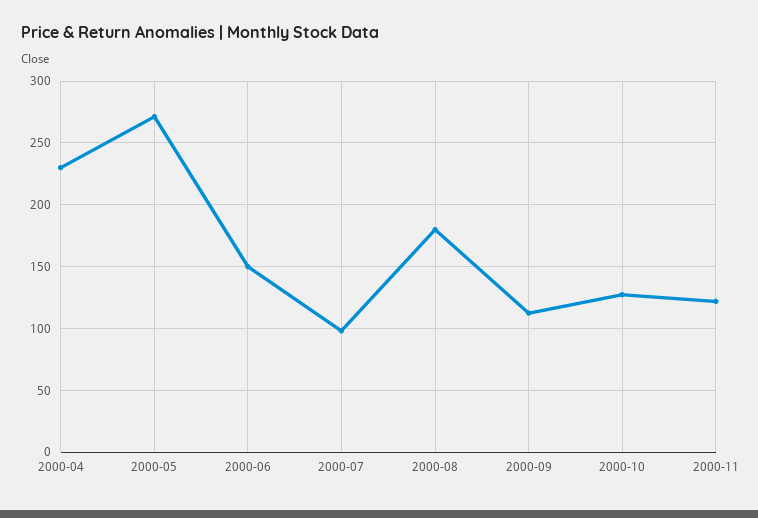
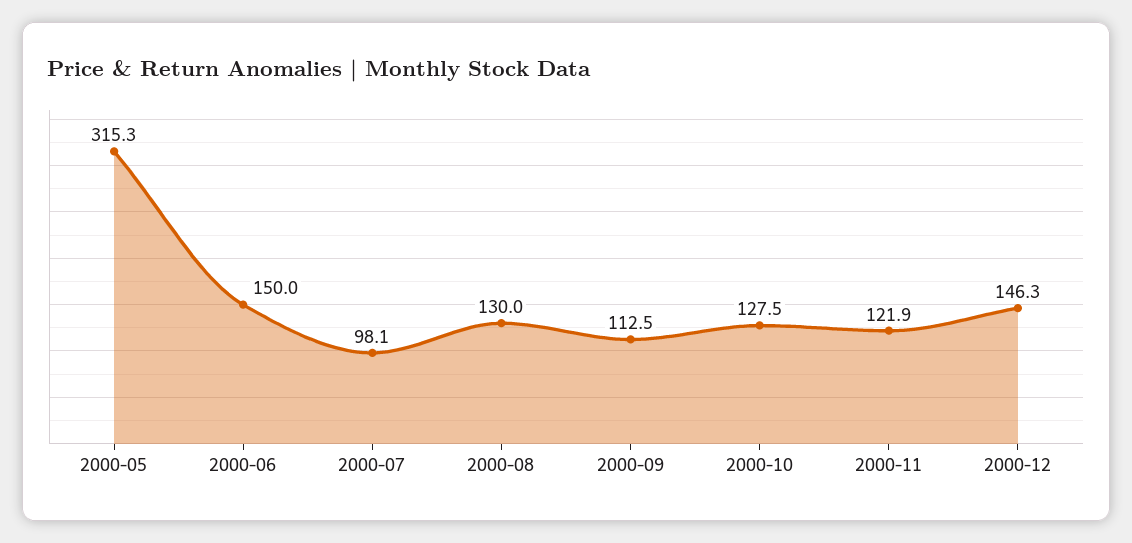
2000-04: 230 -> none
2000-05: 270 -> 315.3
2000-08: 180 -> 130
2000-12: none -> 146.3

